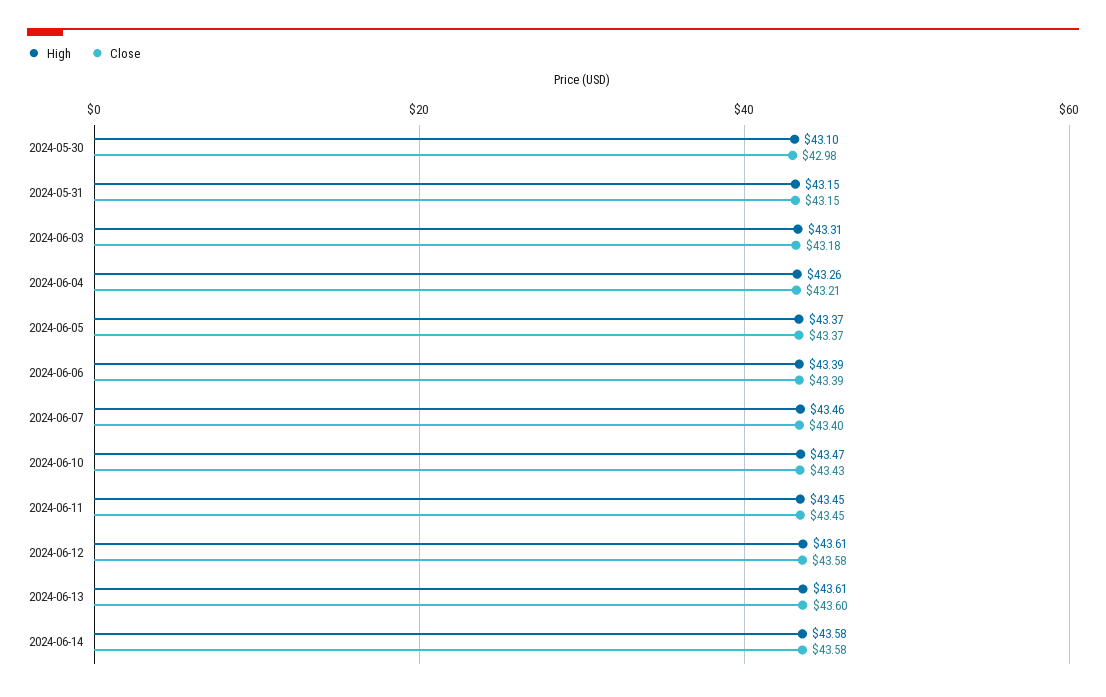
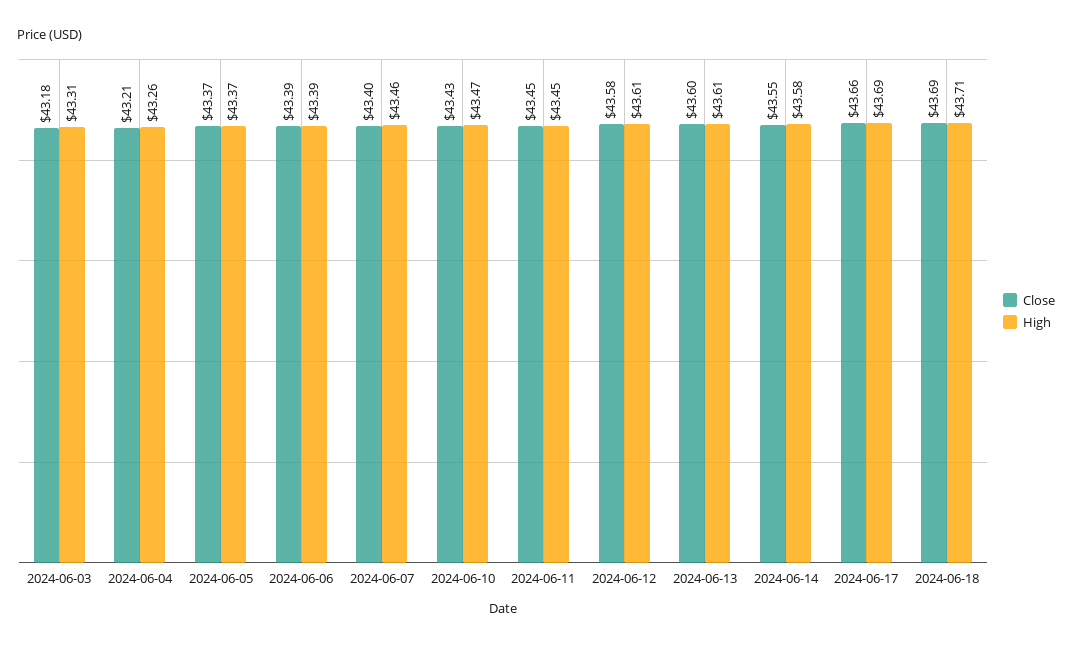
High, 2024-05-30: 43.1 -> none
Close, 2024-05-30: 42.98 -> none
High, 2024-05-31: 43.15 -> none
Close, 2024-05-31: 43.15 -> none
Close, 2024-06-14: 43.58 -> 43.55
Close, 2024-06-17: none -> 43.66
High, 2024-06-17: none -> 43.69
Close, 2024-06-18: none -> 43.69
High, 2024-06-18: none -> 43.71

